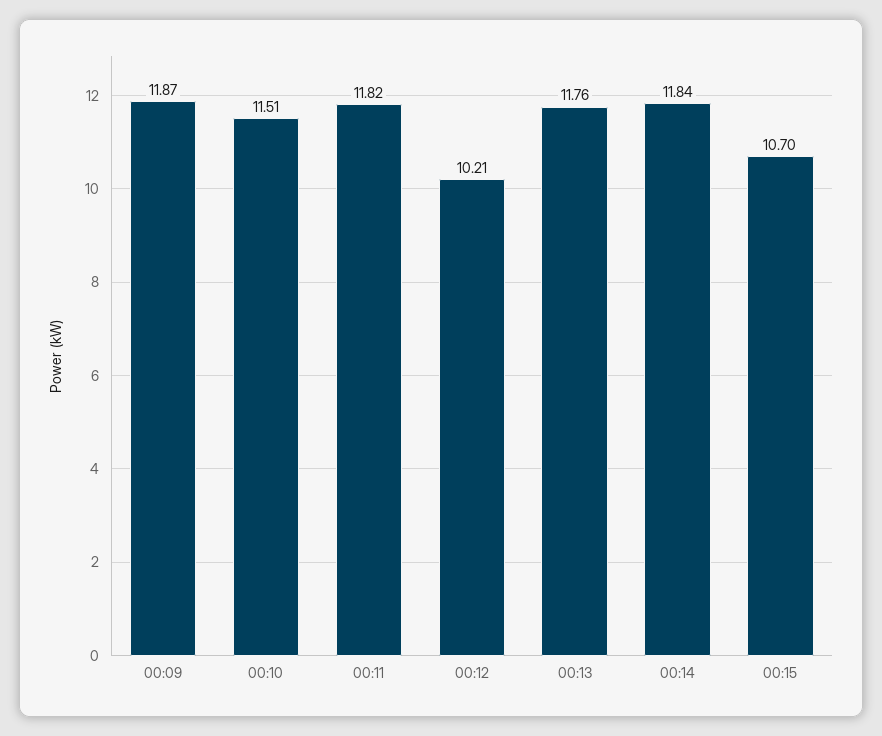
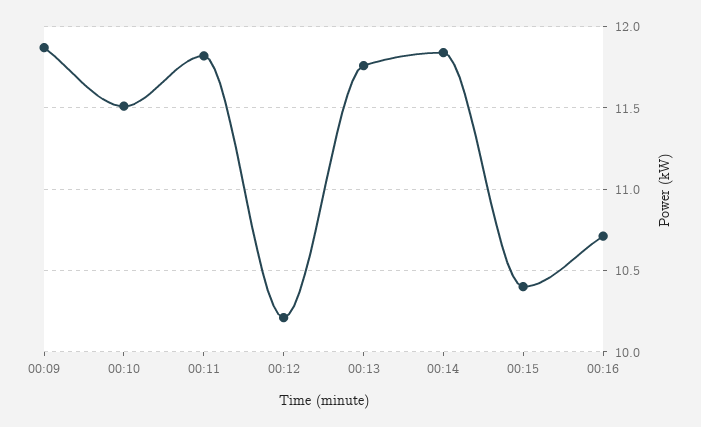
00:15: 10.7 -> 10.4
00:16: none -> 10.7

